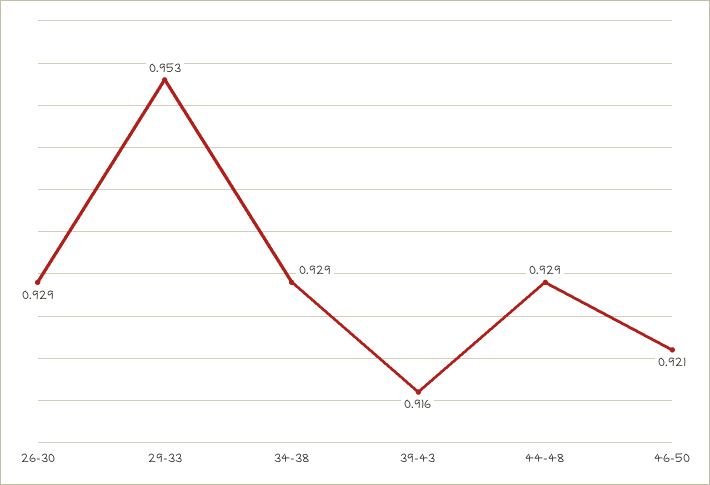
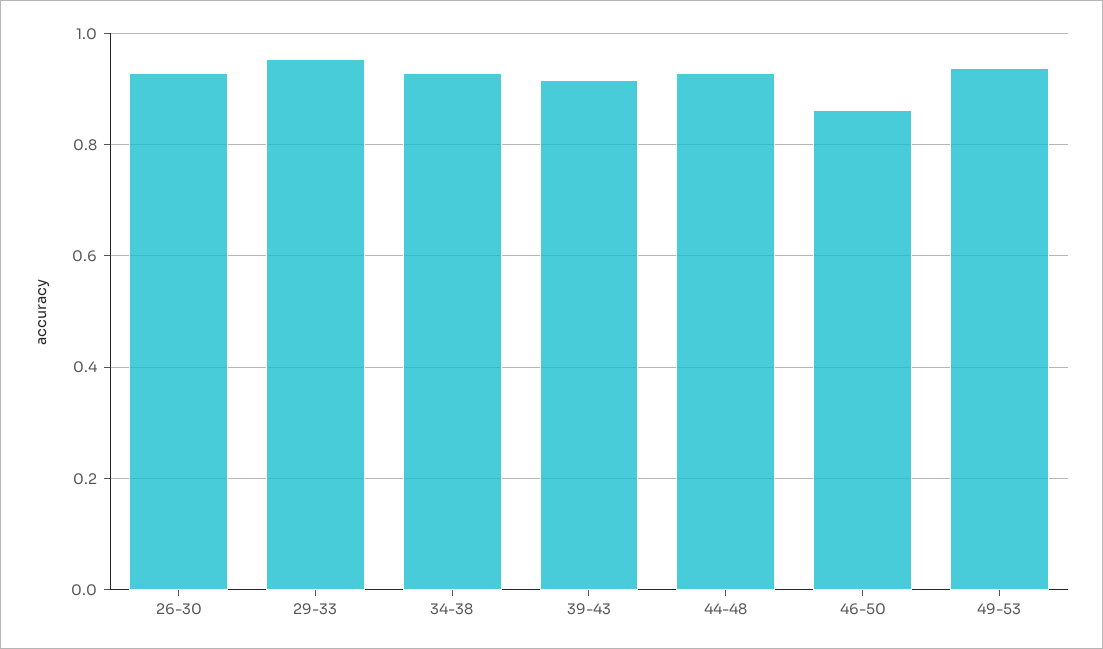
46-50: 0.921 -> 0.86
49-53: none -> 0.94

